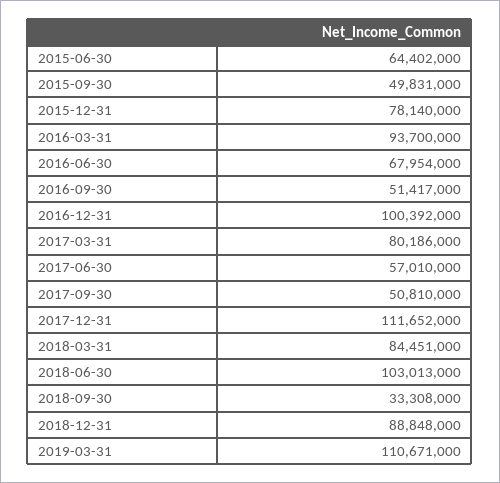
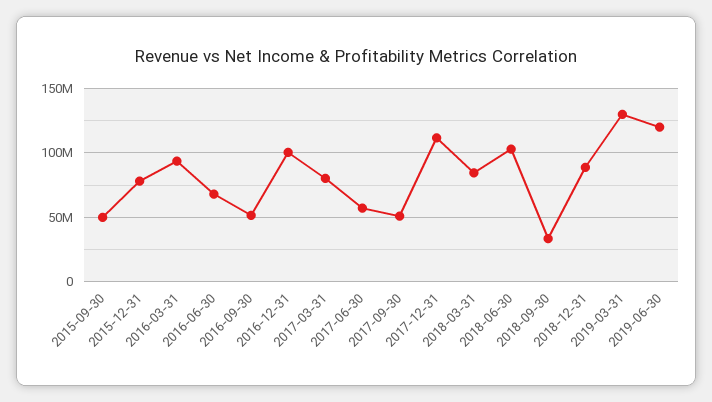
2015-06-30: 64402000 -> none
2019-03-31: 110671000 -> 130000000
2019-06-30: none -> 120000000

